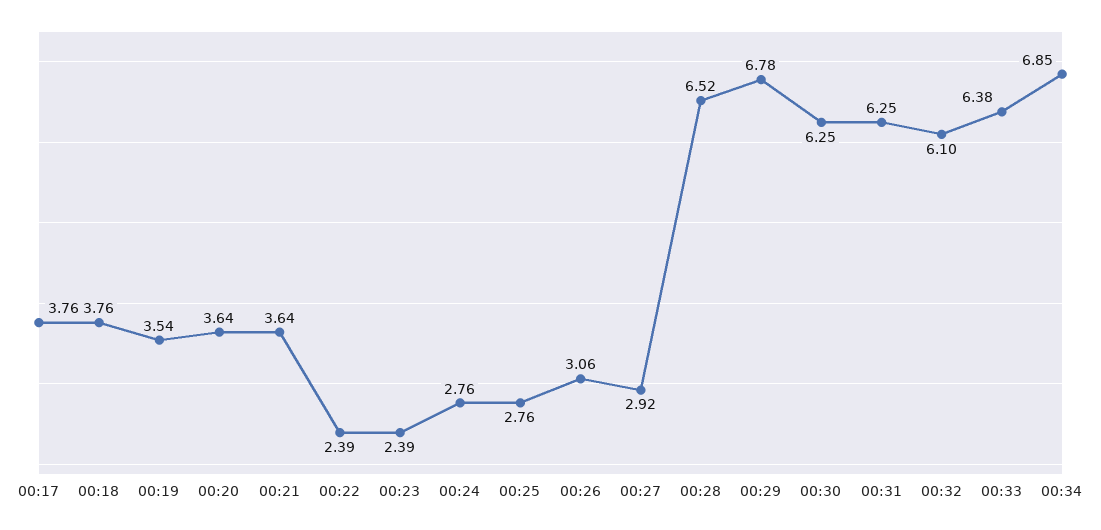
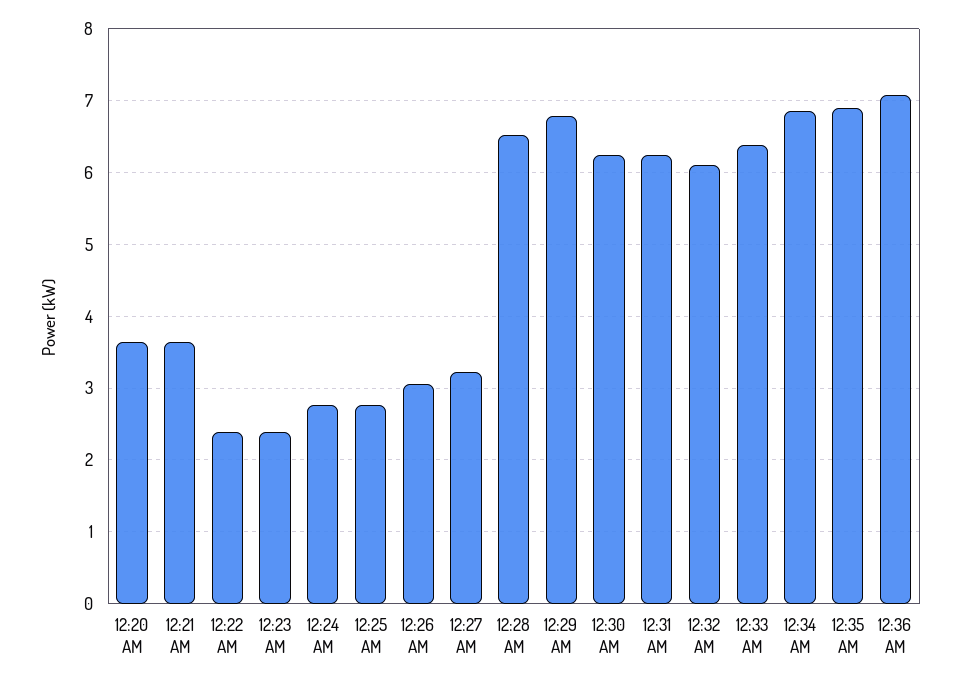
00:17: 3.76 -> none
00:18: 3.76 -> none
00:19: 3.54 -> none
00:27: 2.92 -> 3.2
12:35 AM: none -> 6.9
12:36 AM: none -> 7.1

